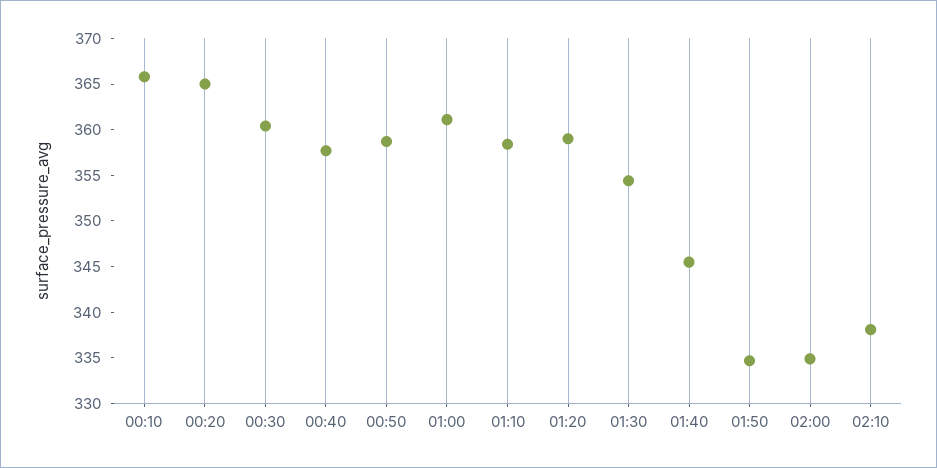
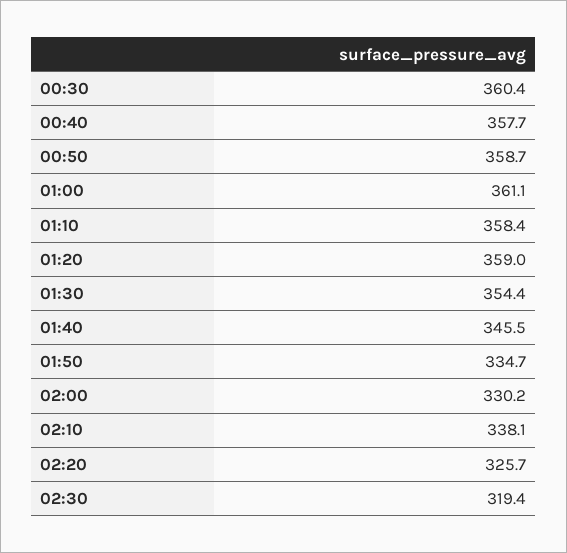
00:10: 366 -> none
00:20: 365 -> none
02:00: 335 -> 330.2
02:20: none -> 325.7
02:30: none -> 319.4

